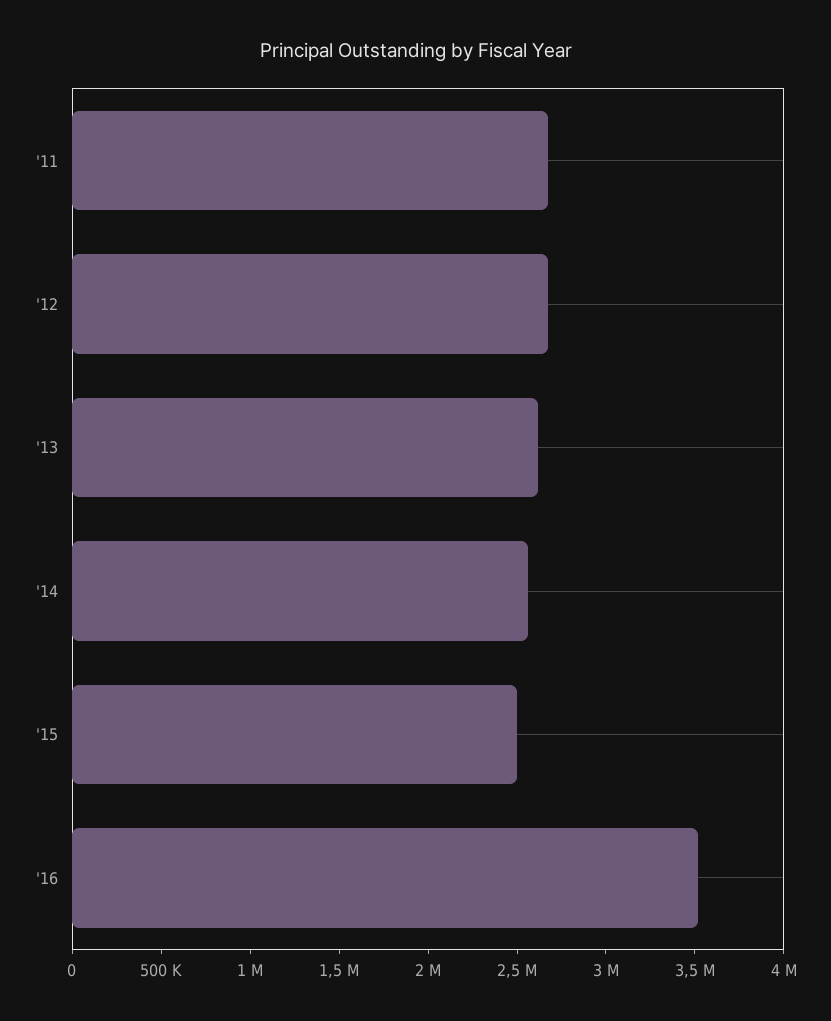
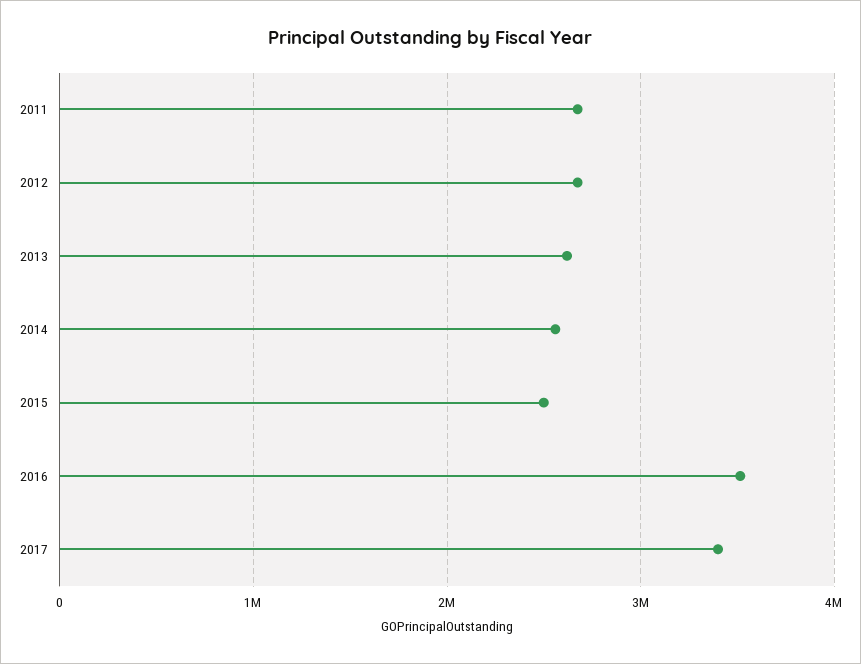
2017: none -> 3400000

